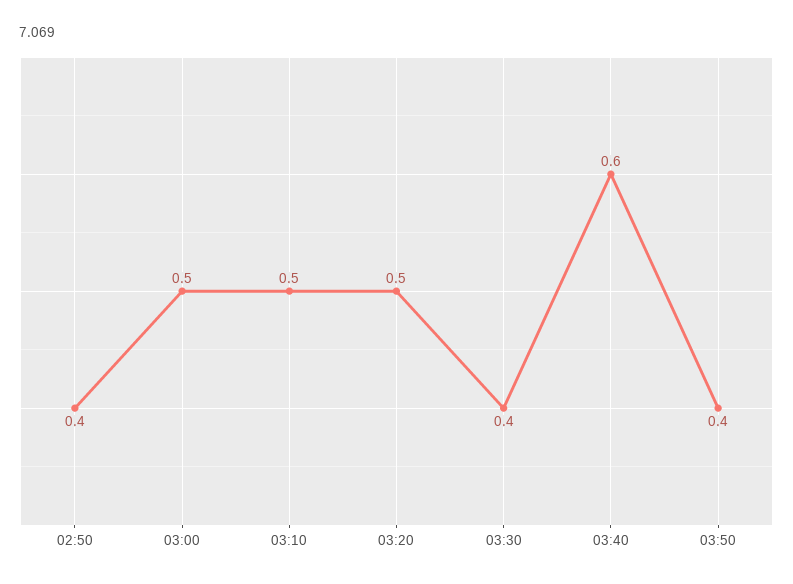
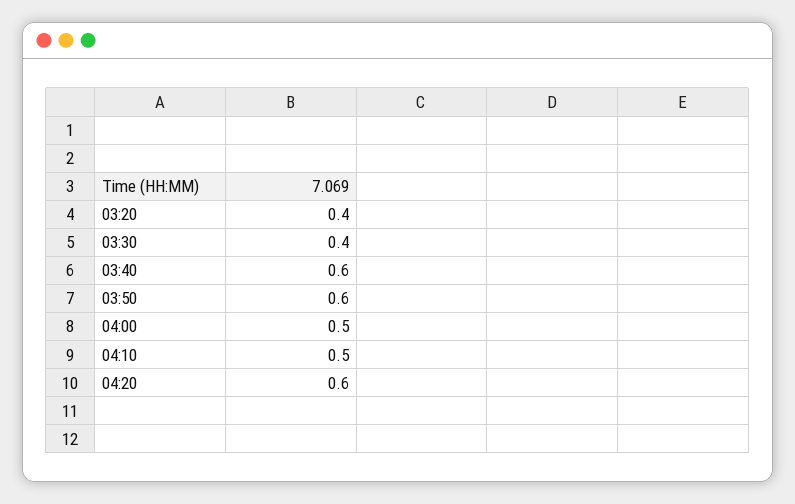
02:50: 0.4 -> none
03:00: 0.5 -> none
03:10: 0.5 -> none
03:20: 0.5 -> 0.4
03:50: 0.4 -> 0.6
04:00: none -> 0.5
04:10: none -> 0.5
04:20: none -> 0.6

